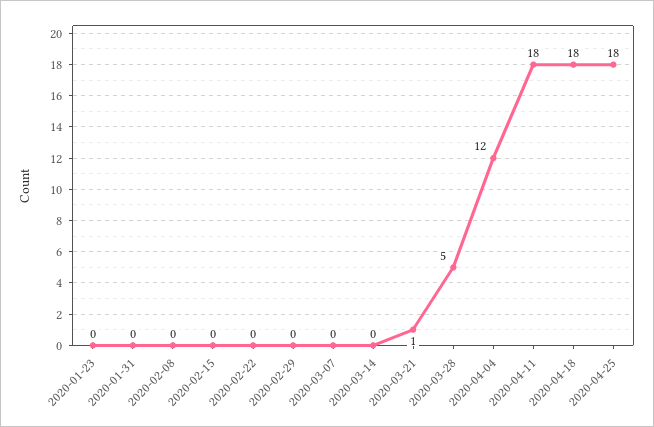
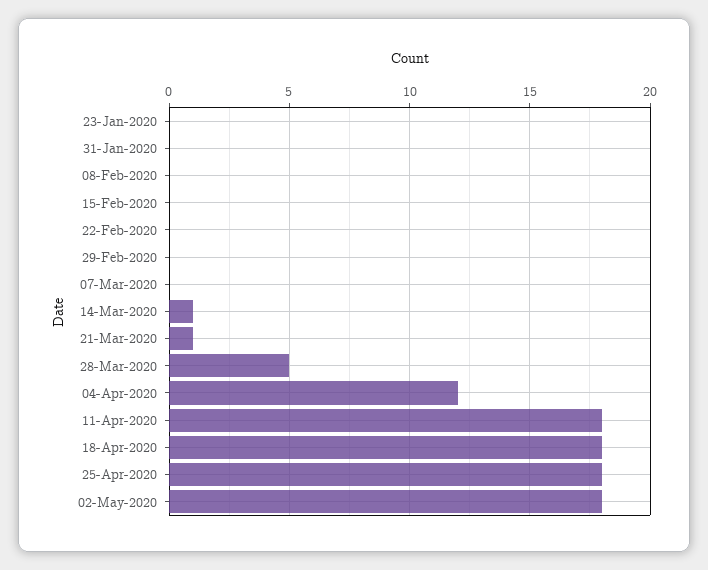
2020-03-14: 0 -> 1
02-May-2020: none -> 18

